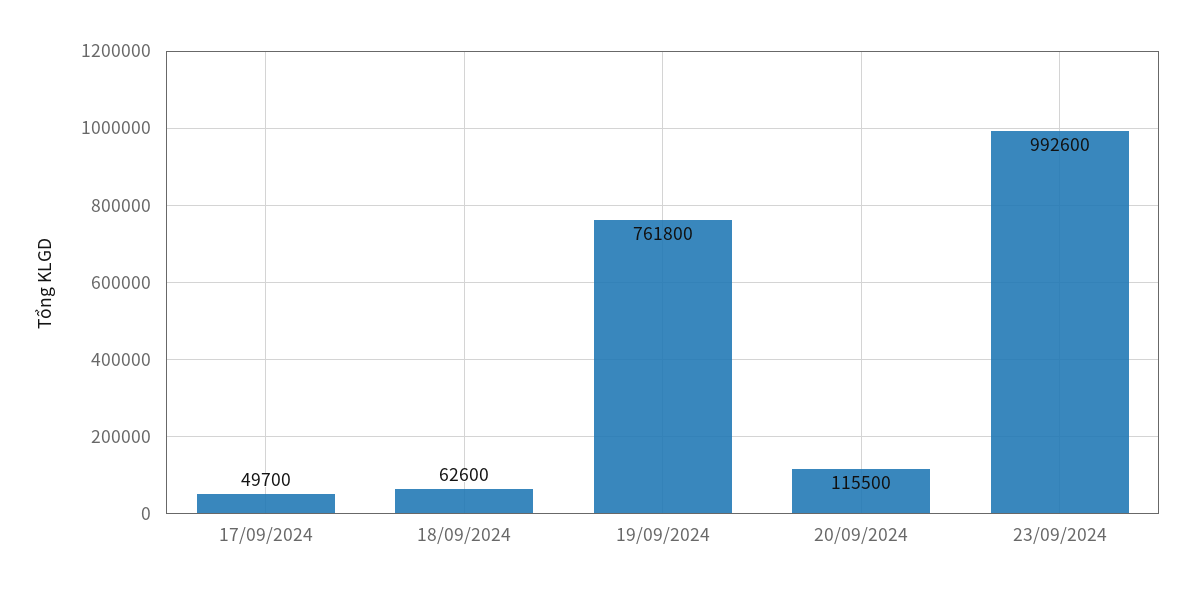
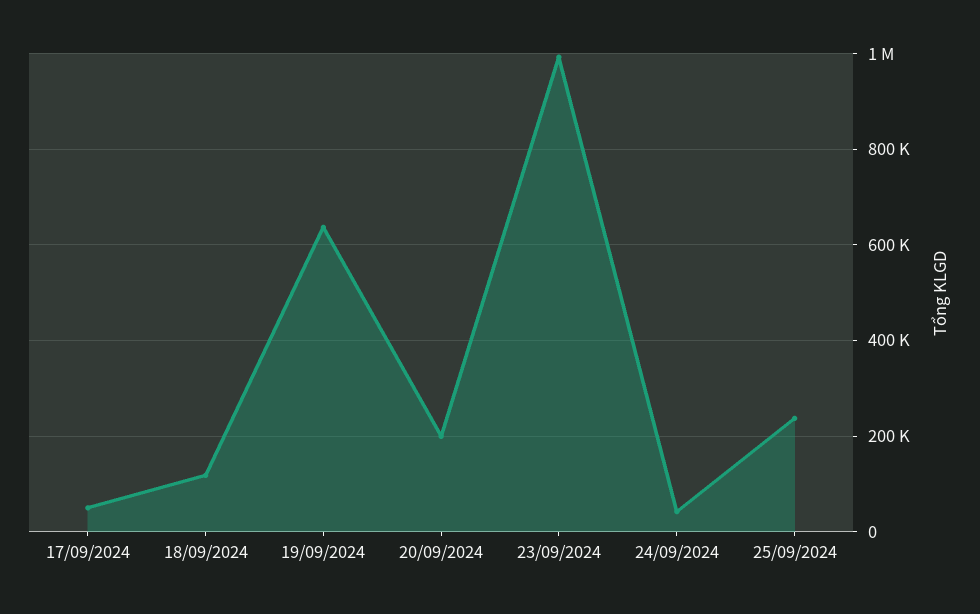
18/09/2024: 62600 -> 120000
19/09/2024: 761800 -> 640000
20/09/2024: 115500 -> 200000
24/09/2024: none -> 40000
25/09/2024: none -> 240000

